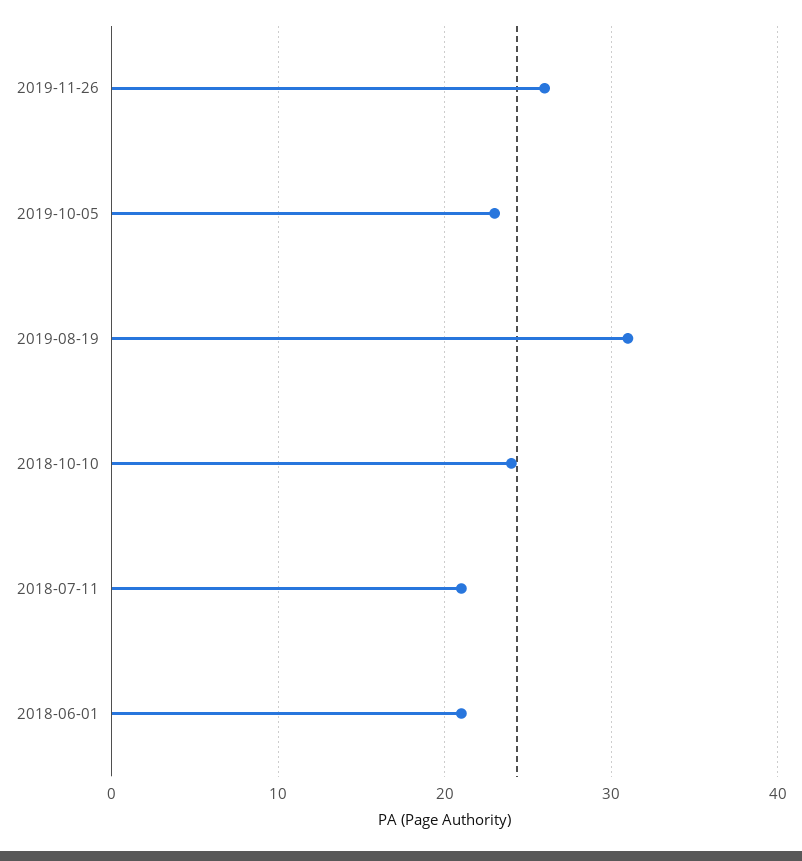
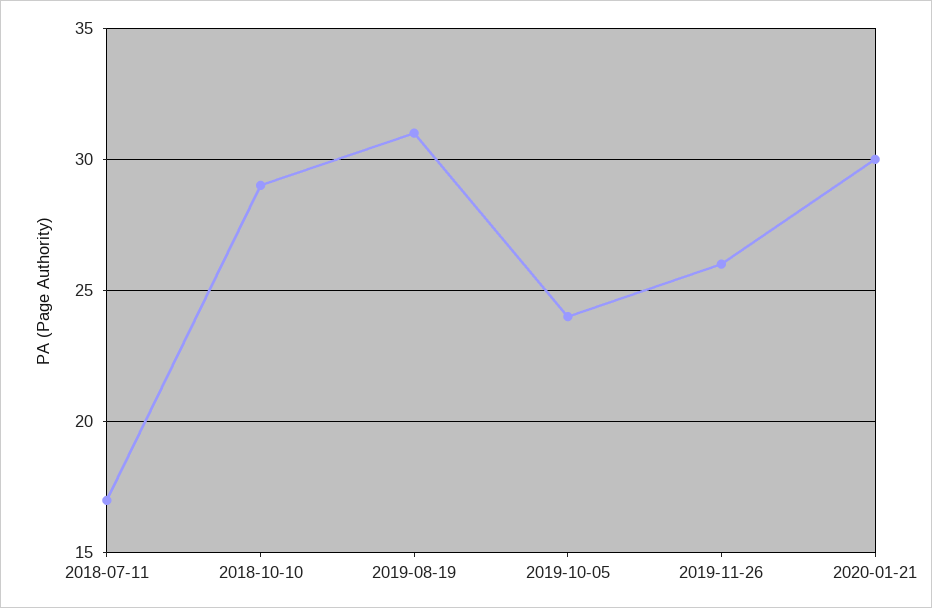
2019-10-05: 23 -> 24
2018-10-10: 24 -> 29
2018-07-11: 21 -> 17
2018-06-01: 21 -> none
2020-01-21: none -> 30

